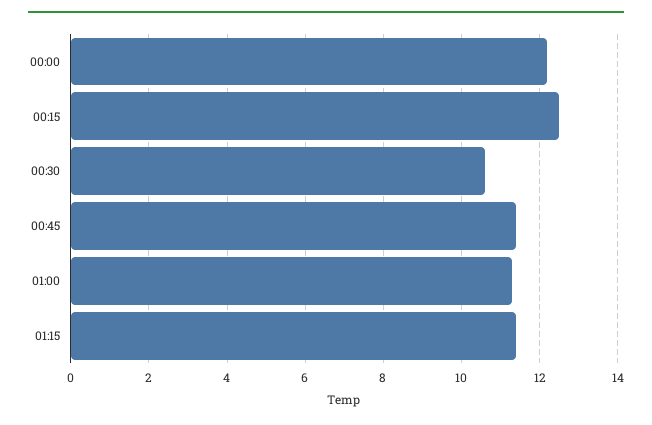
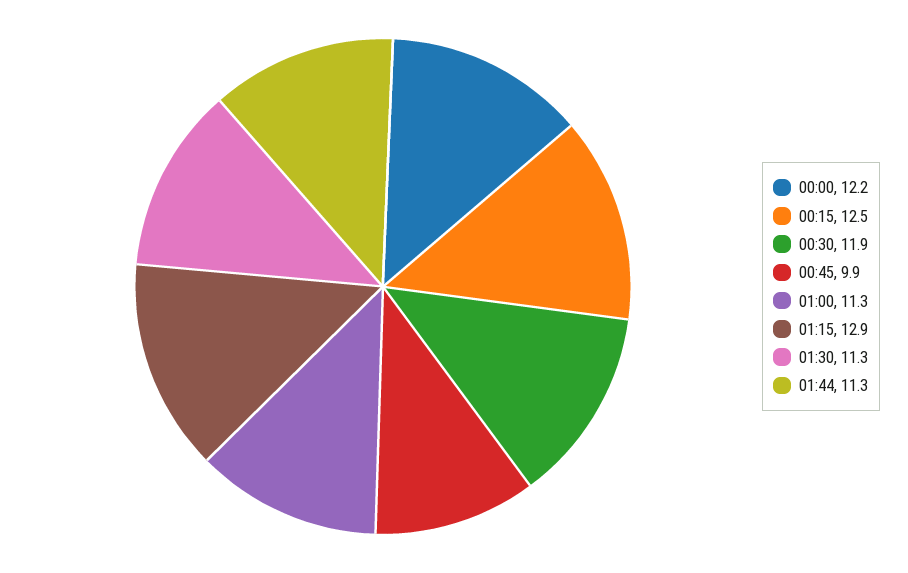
00:30: 10.5 -> 11.9
00:45: 11.5 -> 9.9
01:15: 11.5 -> 12.9
01:30: none -> 11.3
01:44: none -> 11.3

